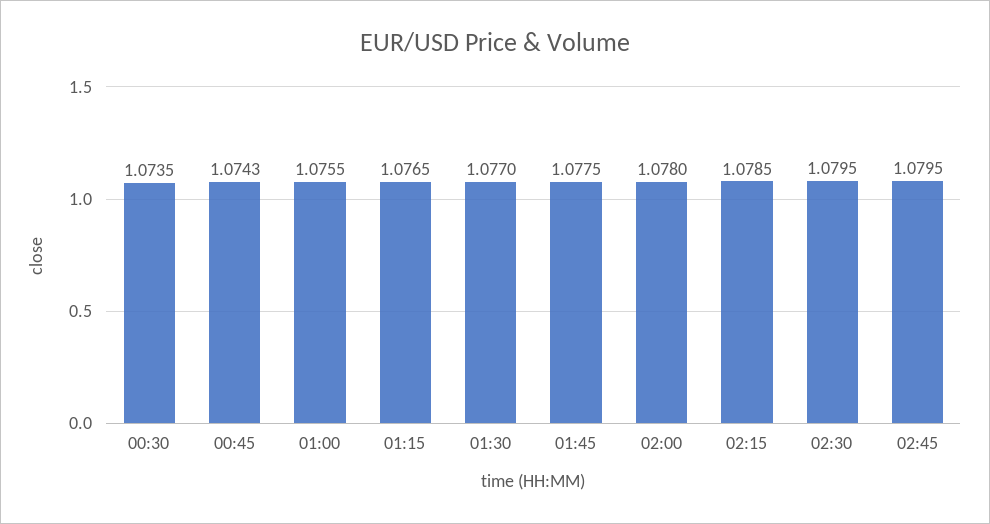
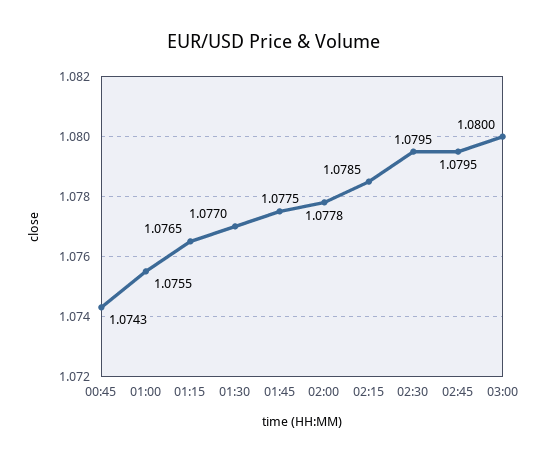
00:30: 1.0735 -> none
02:00: 1.078 -> 1.0778
03:00: none -> 1.08

